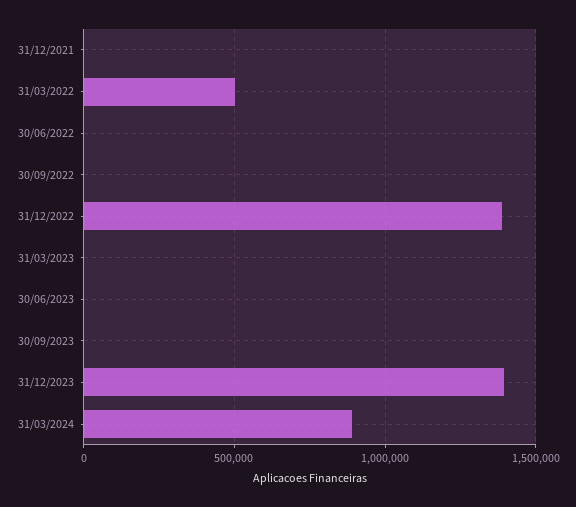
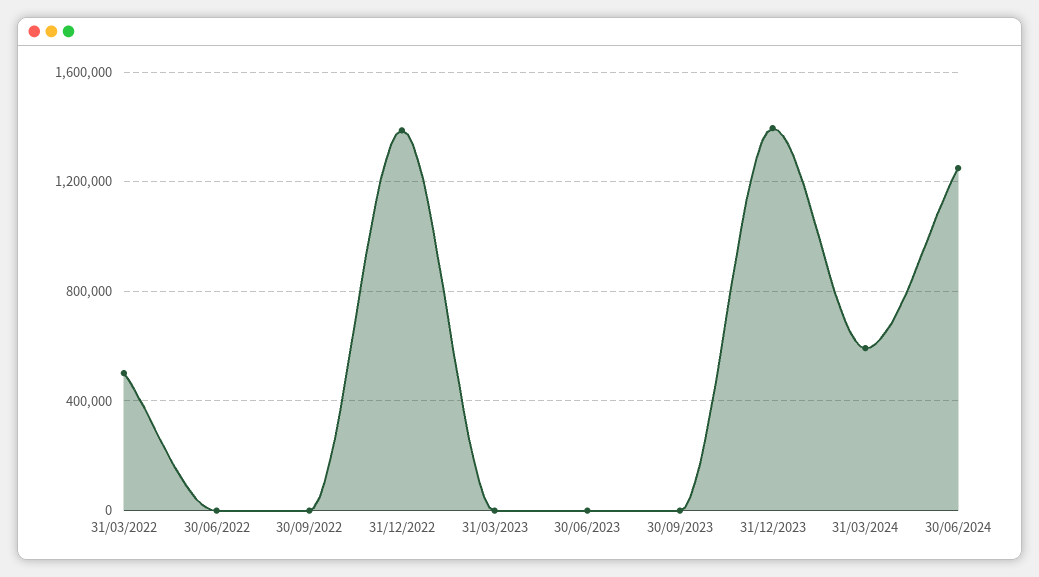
31/12/2021: 0 -> none
31/03/2024: 900000 -> 600000
30/06/2024: none -> 1250000

